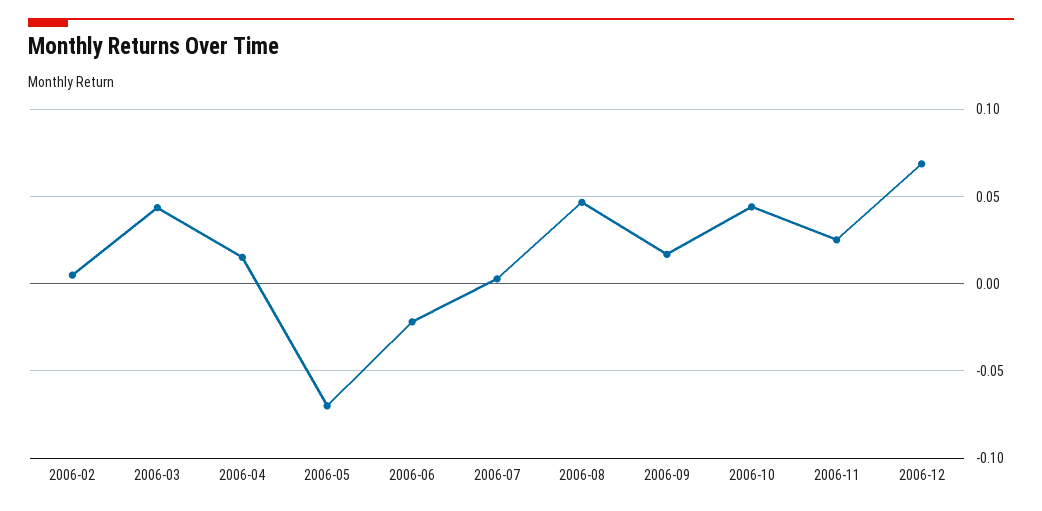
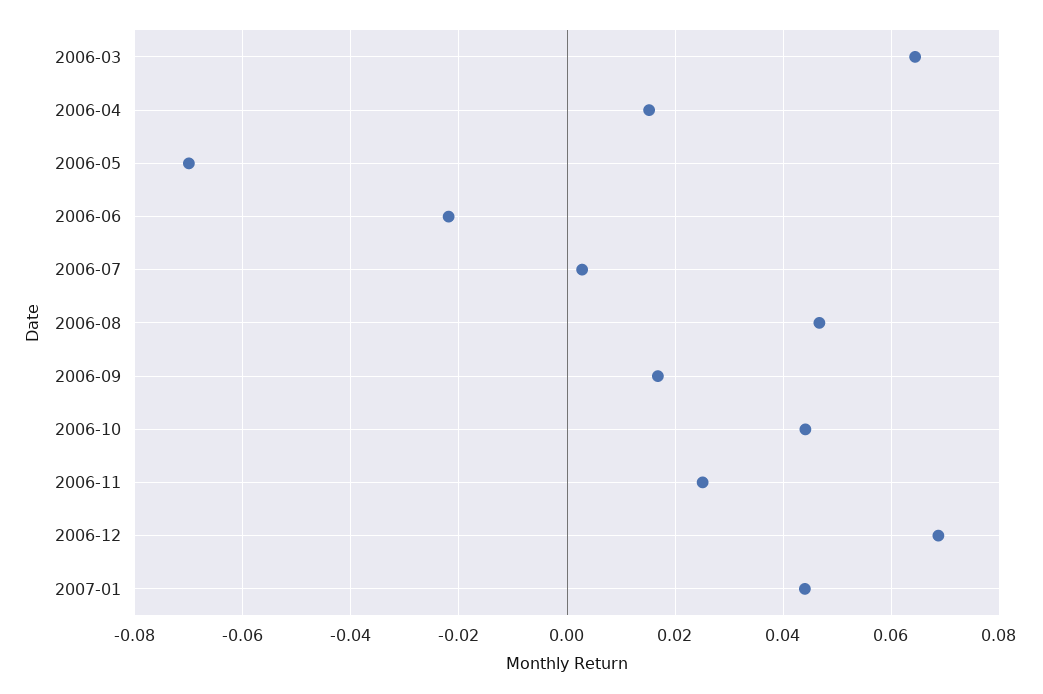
2006-02: 0.005 -> none
2006-03: 0.045 -> 0.064
2007-01: none -> 0.044

